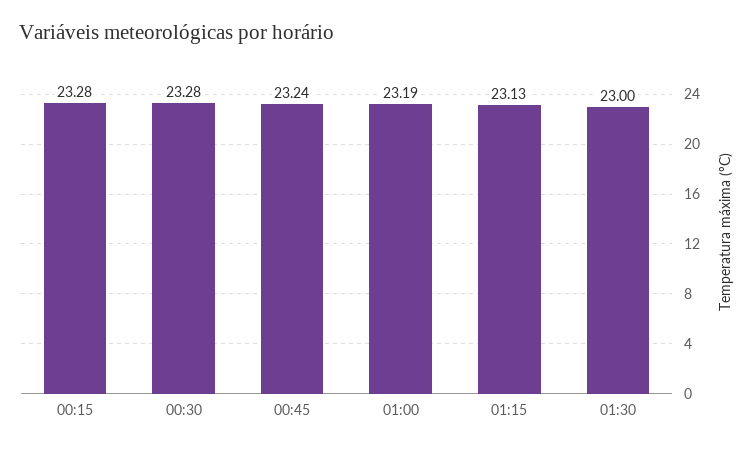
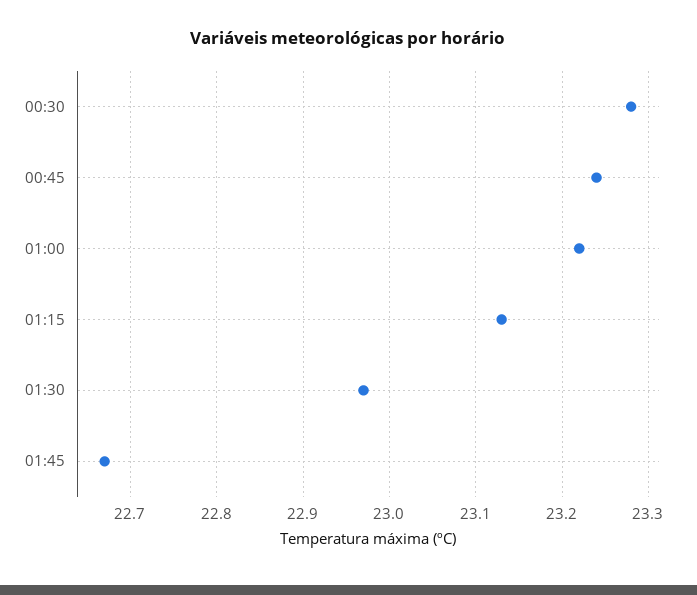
00:15: 23.28 -> none
01:00: 23.19 -> 23.22
01:30: 23 -> 22.97
01:45: none -> 22.67

